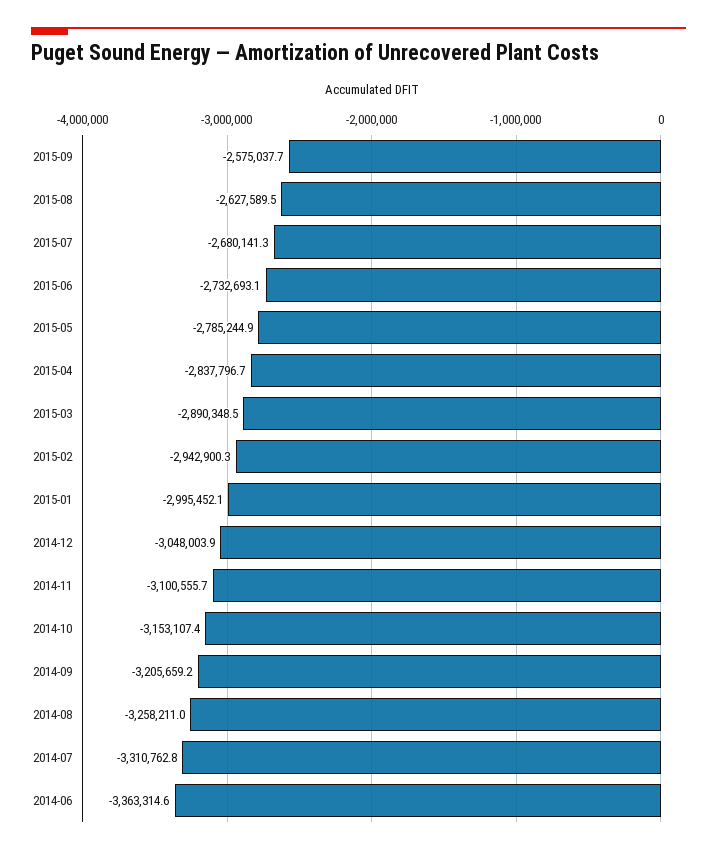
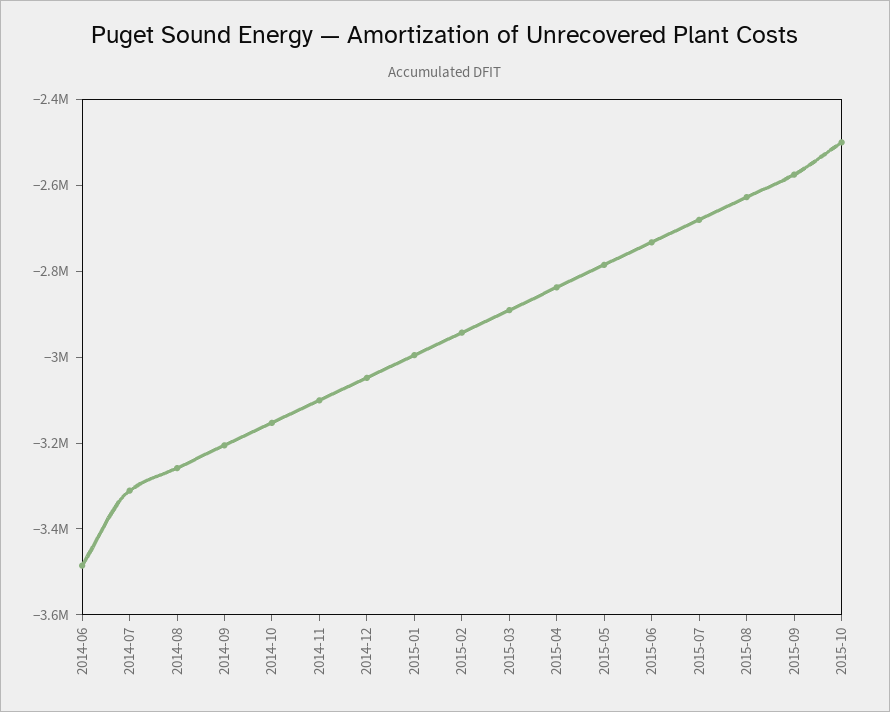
2014-06: -3363314.6 -> -3500000
2015-10: none -> -2500000

